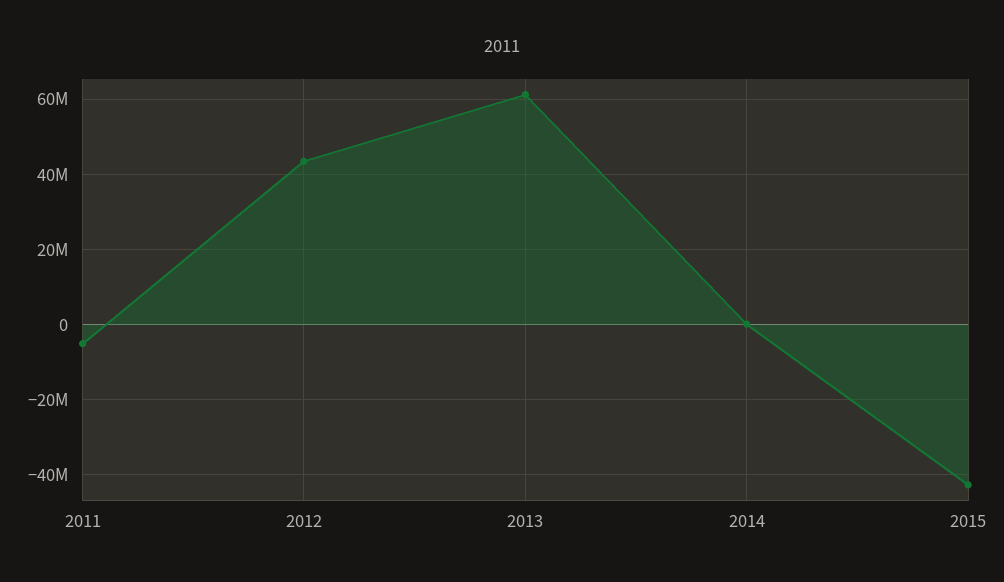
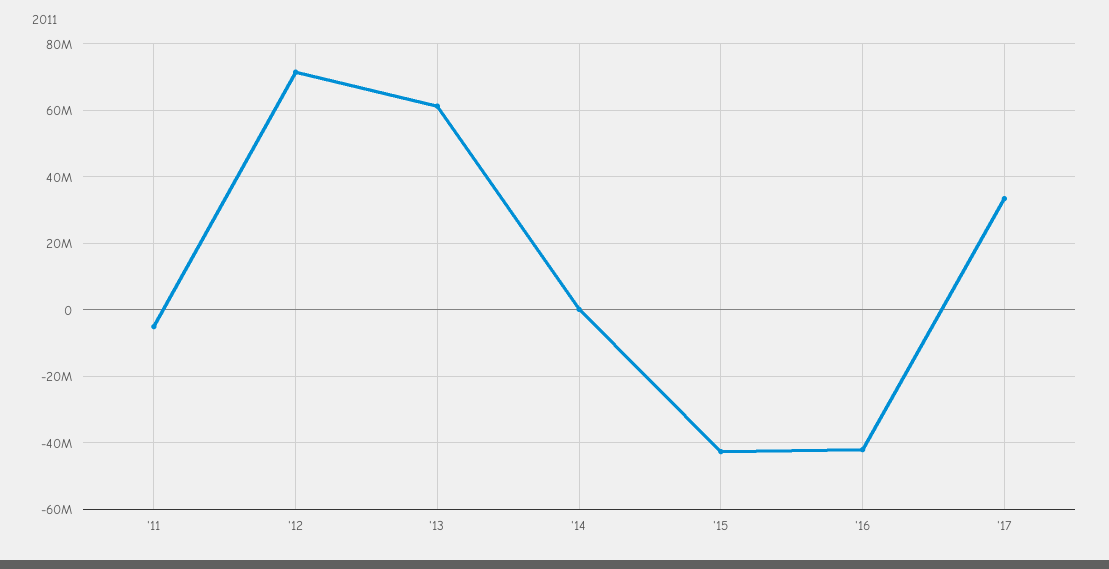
2012: 44000000 -> 72000000
'16: none -> -42000000
'17: none -> 34000000

